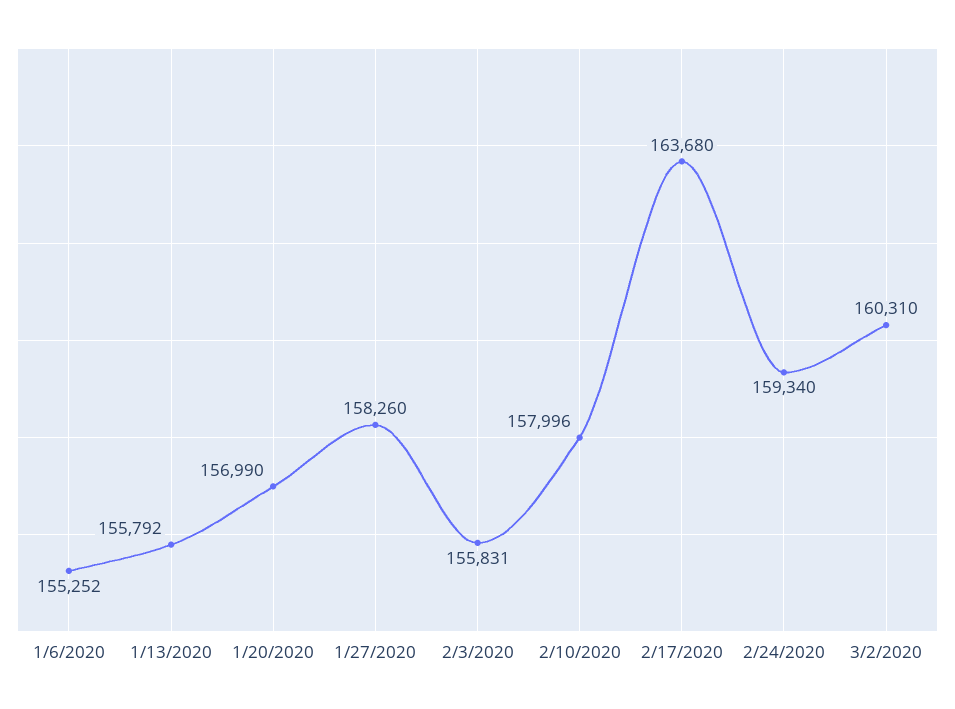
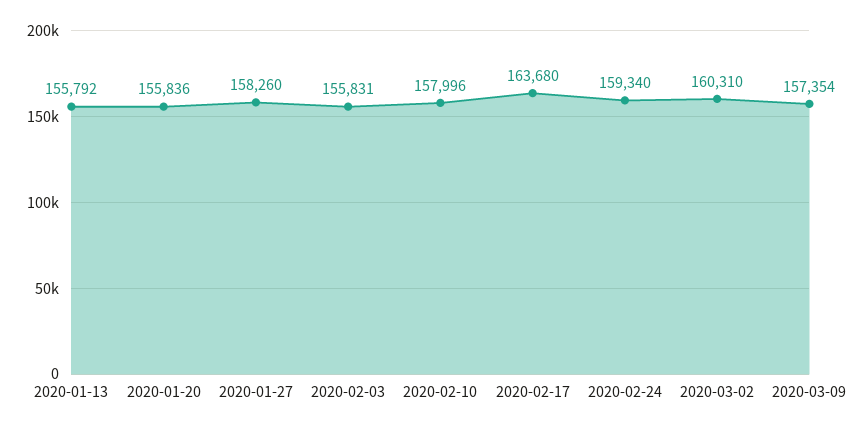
1/6/2020: 155252 -> none
1/20/2020: 156990 -> 155836
2020-03-09: none -> 157354

